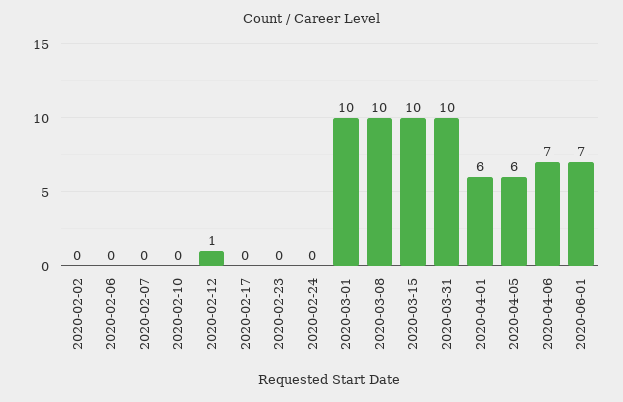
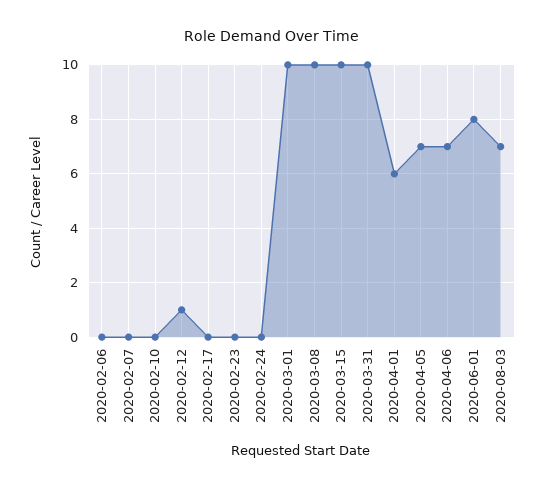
2020-02-02: 0 -> none
2020-04-05: 6 -> 7
2020-06-01: 7 -> 8
2020-08-03: none -> 7

